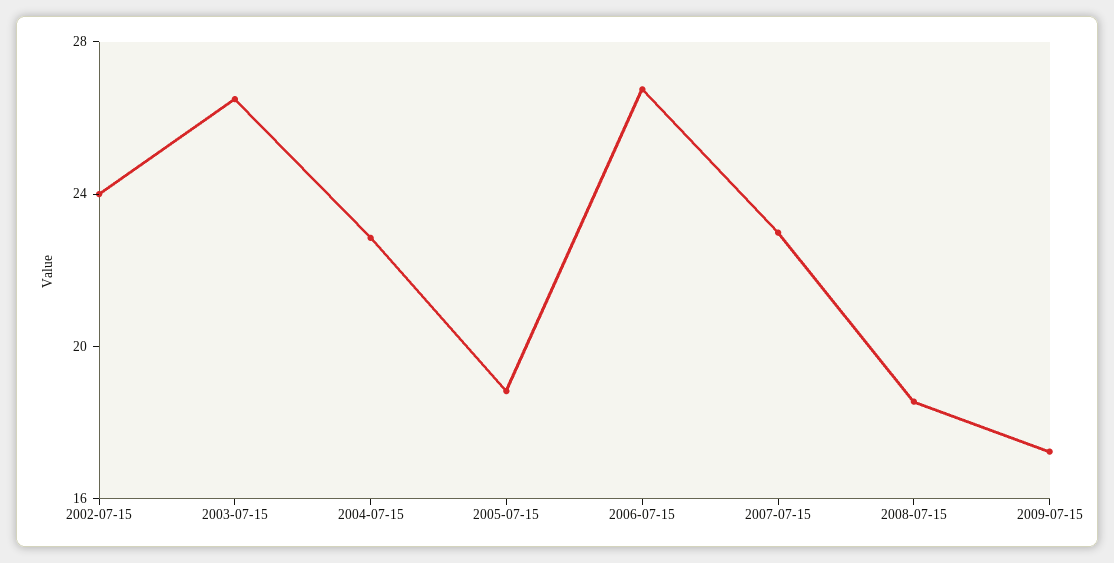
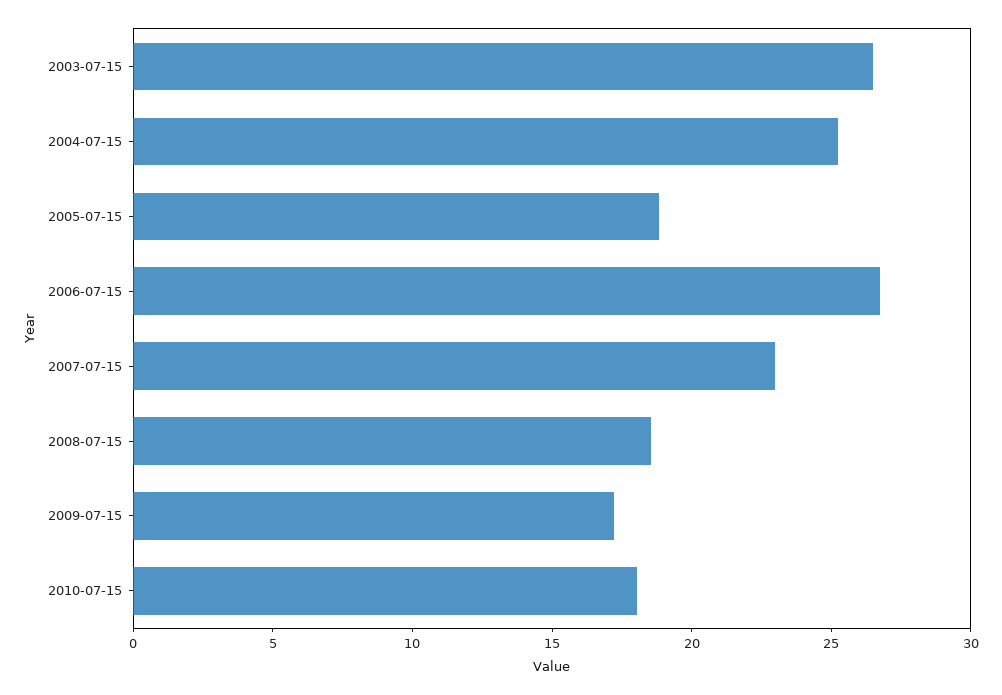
2002-07-15: 24 -> none
2004-07-15: 23 -> 25
2010-07-15: none -> 18

